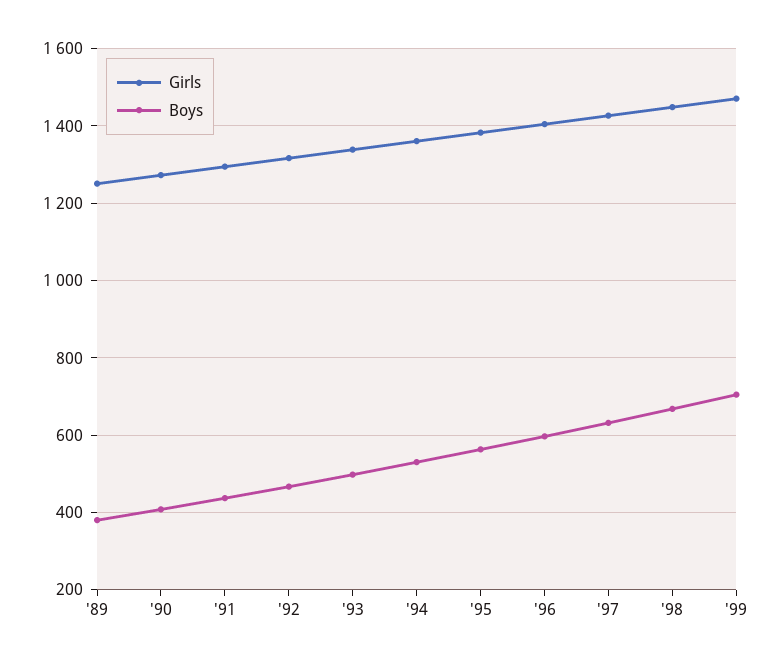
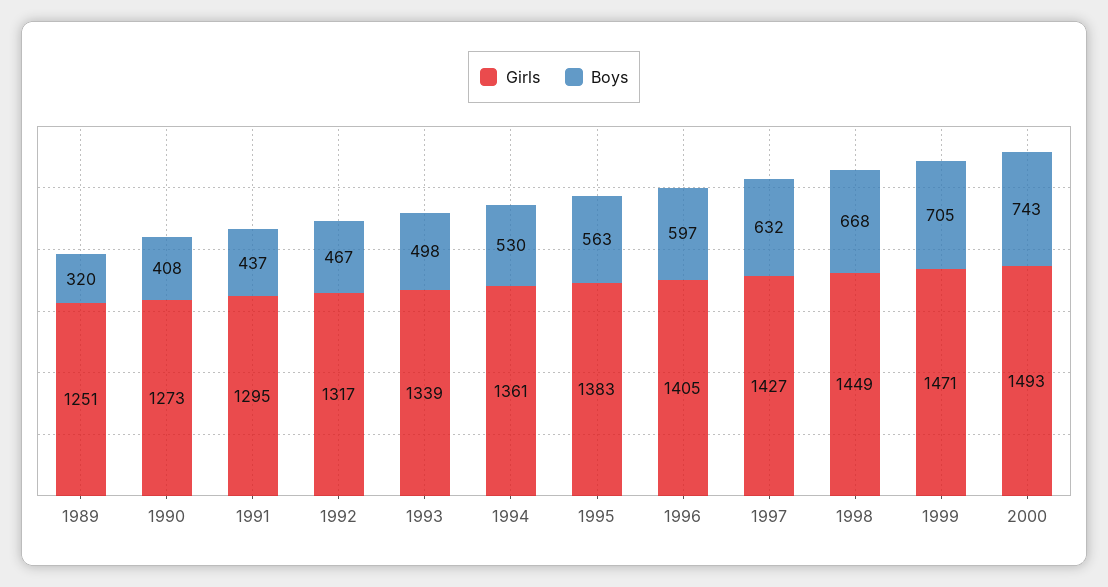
Boys, '89: 380 -> 320
Girls, 2000: none -> 1493
Boys, 2000: none -> 743

